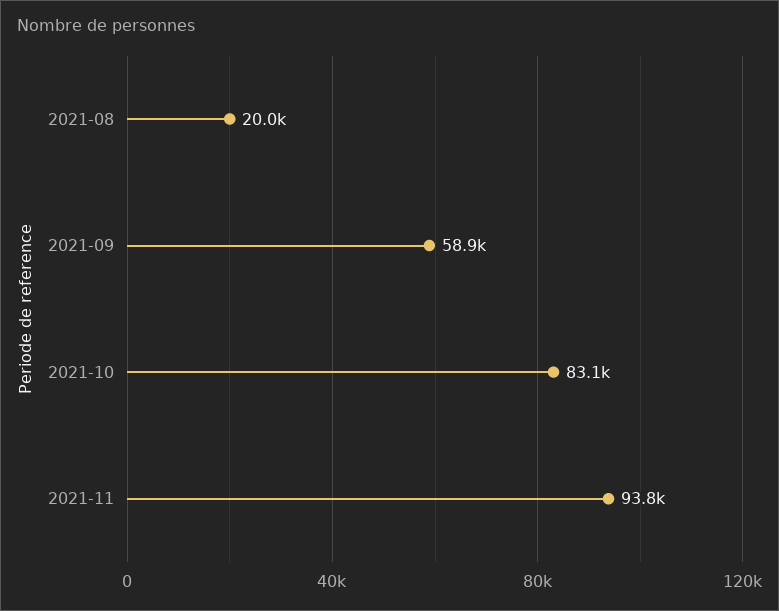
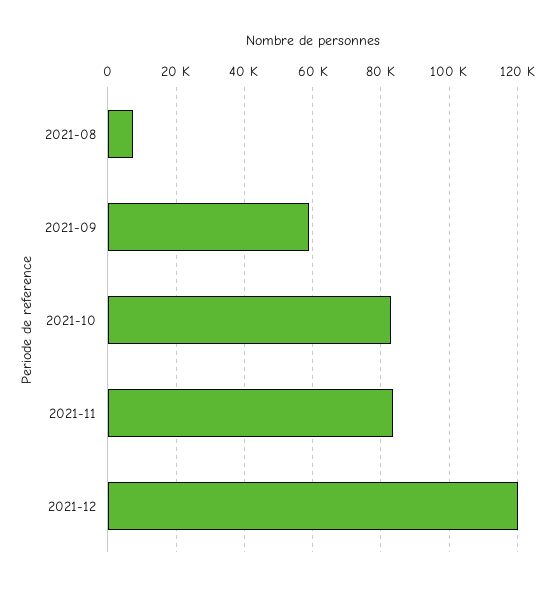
2021-08: 20000 -> 8000
2021-11: 93800 -> 84000
2021-12: none -> 120000

